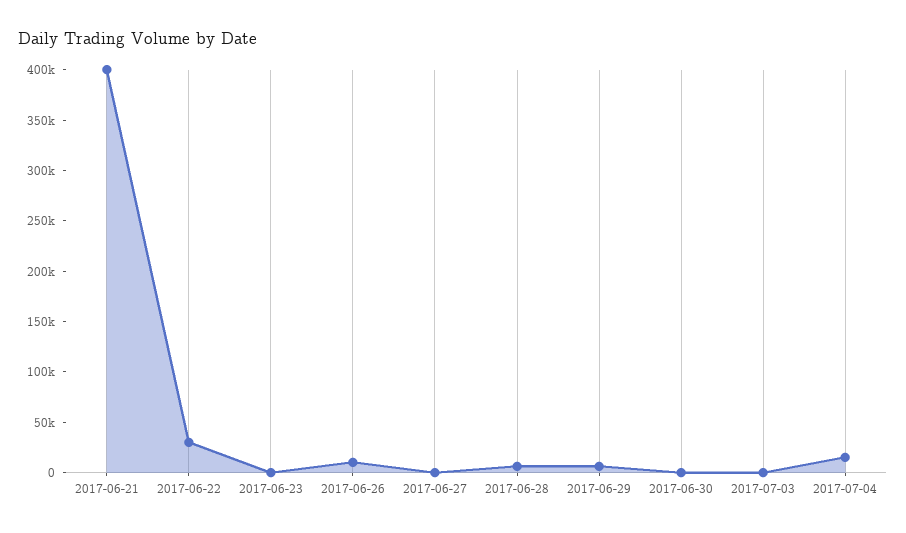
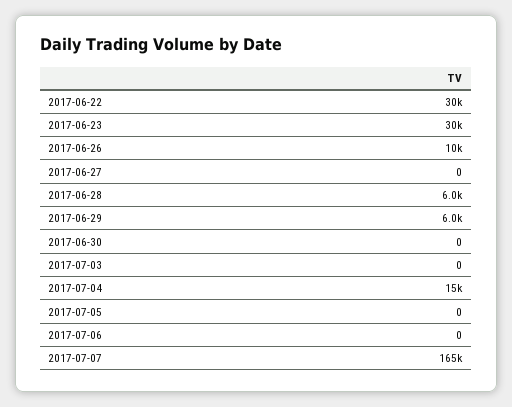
2017-06-21: 400000 -> none
2017-06-23: 0 -> 30000
2017-07-05: none -> 0
2017-07-06: none -> 0
2017-07-07: none -> 165000

